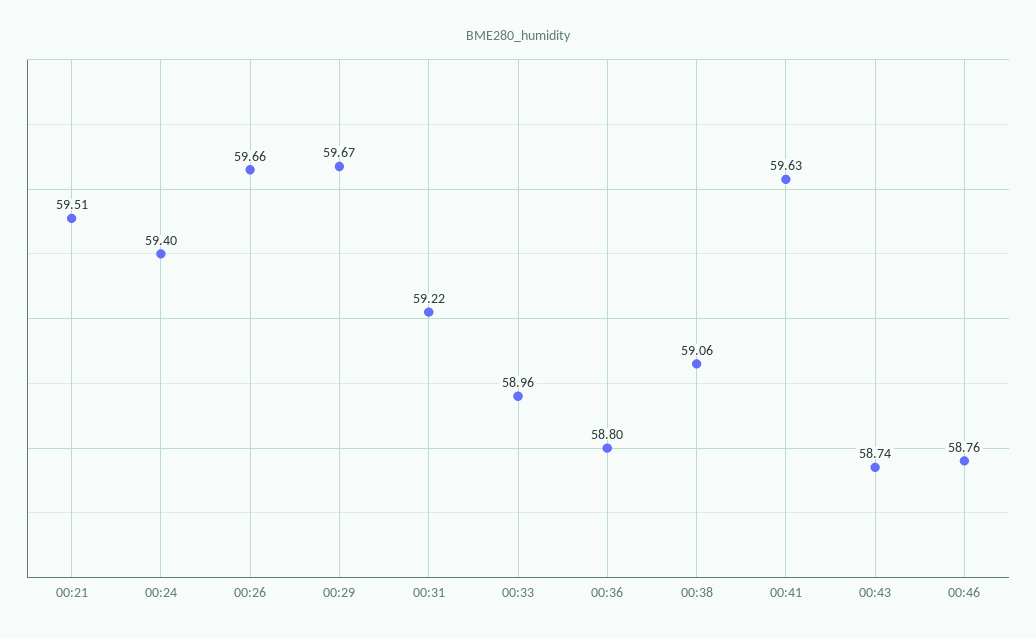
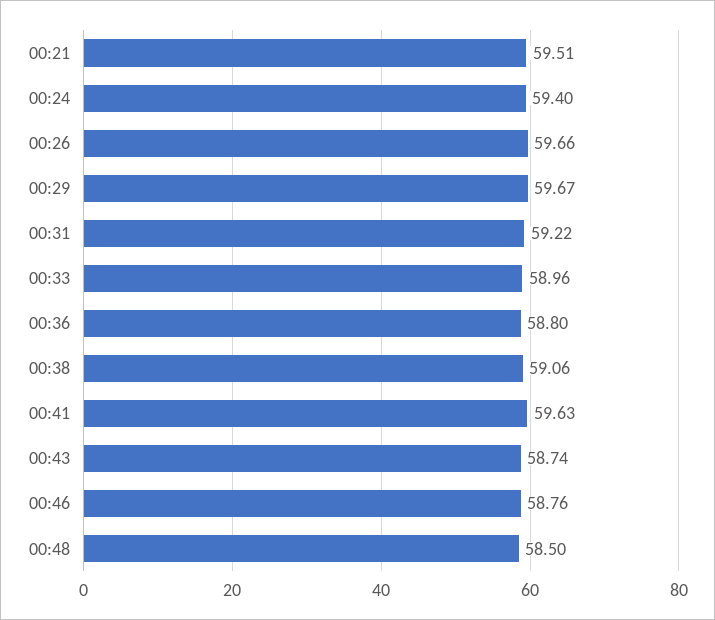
00:48: none -> 58.5

